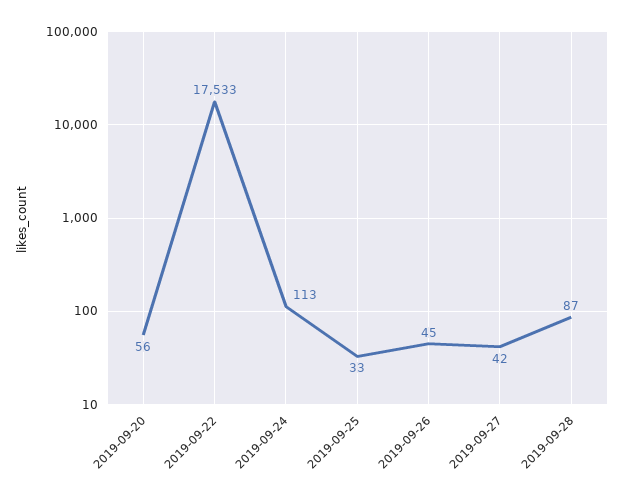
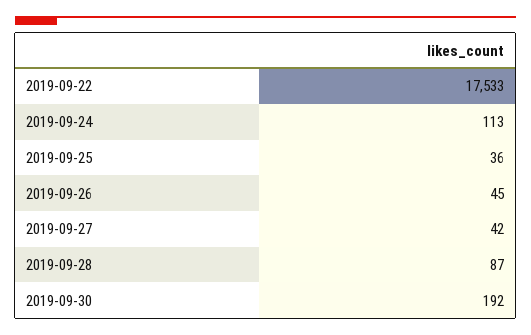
2019-09-20: 56 -> none
2019-09-25: 33 -> 36
2019-09-30: none -> 192

